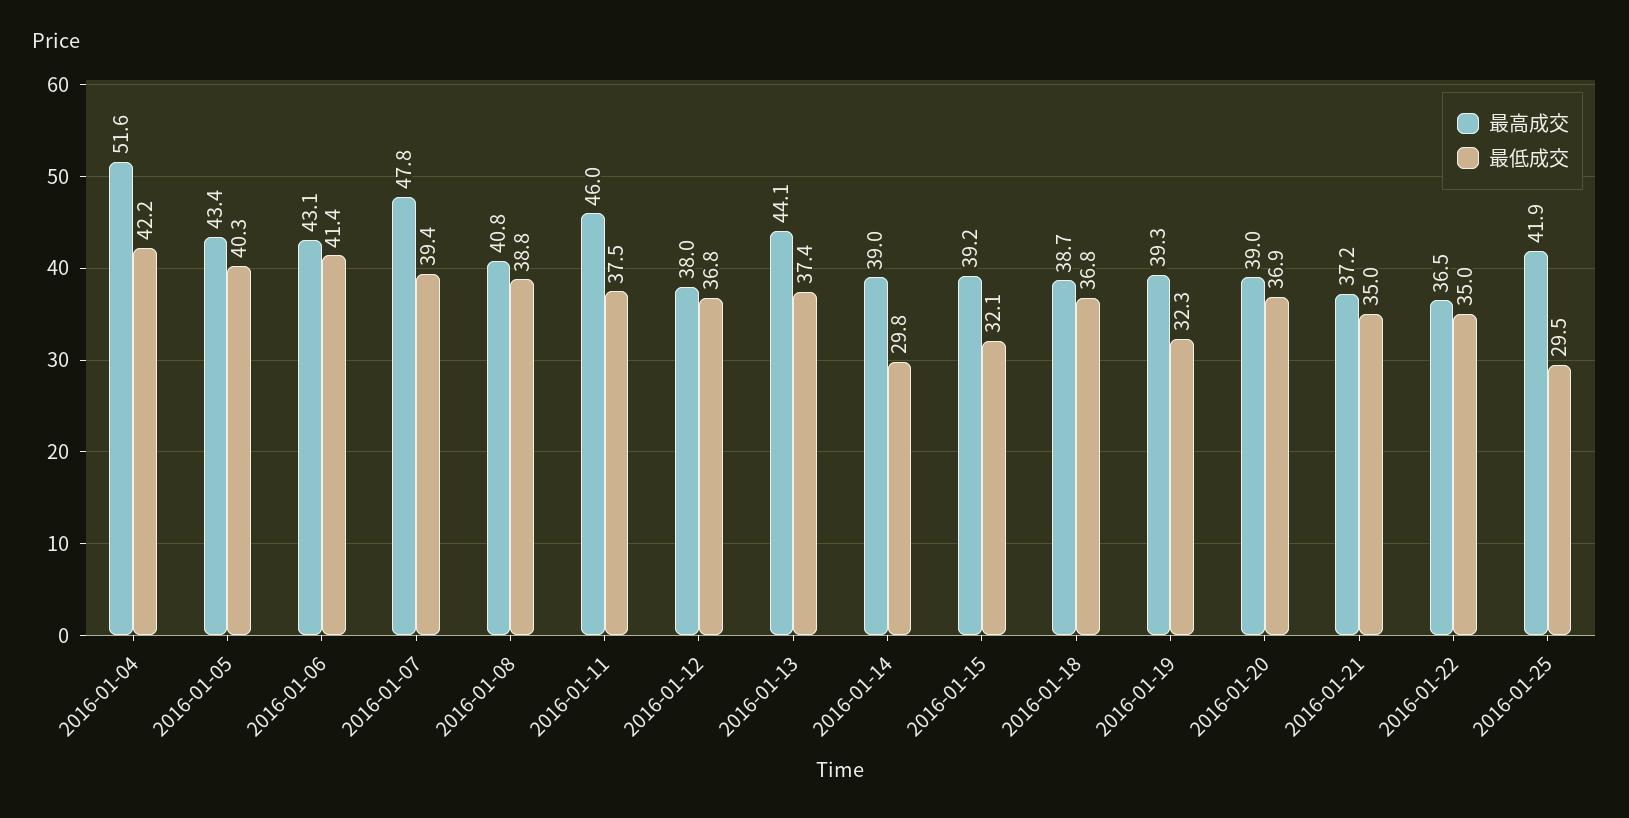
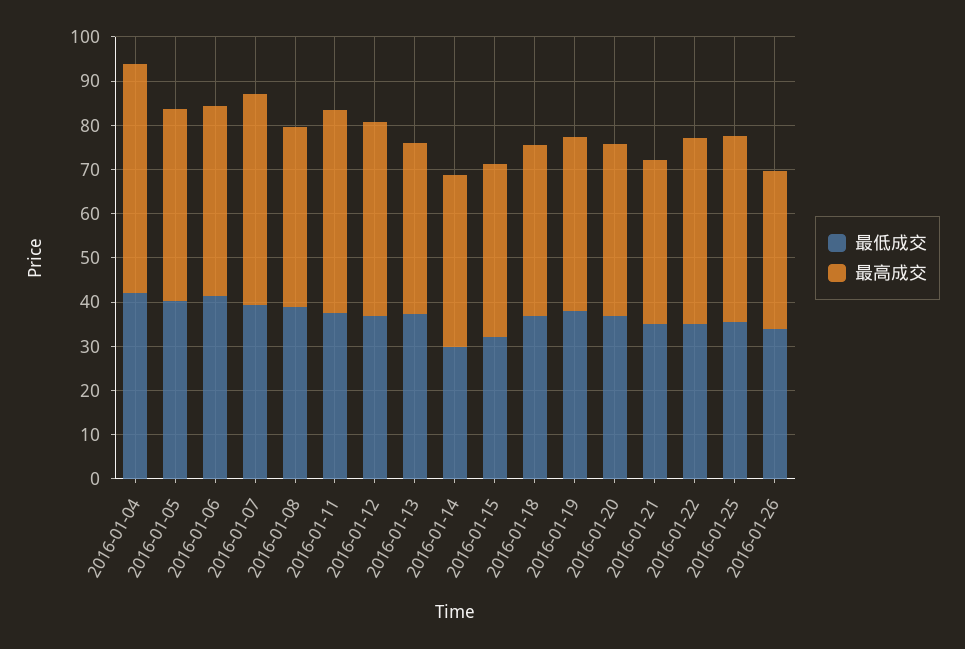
最高成交, 2016-01-12: 38 -> 44
最高成交, 2016-01-13: 44.1 -> 38
最低成交, 2016-01-19: 32.3 -> 38
最高成交, 2016-01-22: 36.5 -> 42
最低成交, 2016-01-25: 29.5 -> 36
最低成交, 2016-01-26: none -> 34
最高成交, 2016-01-26: none -> 36

